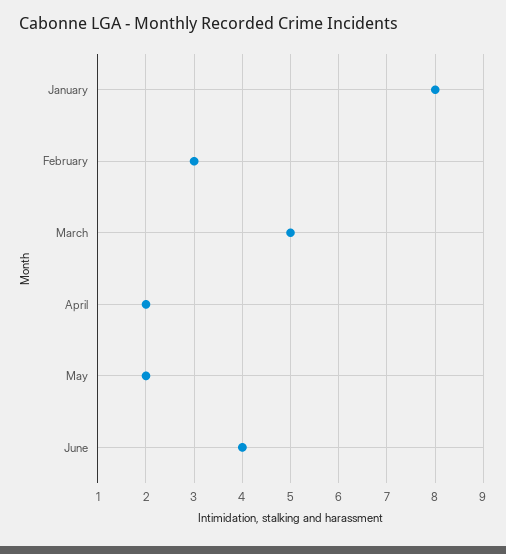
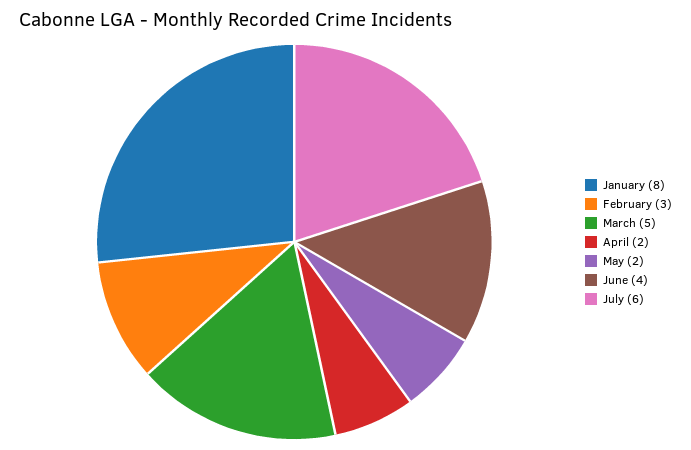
July: none -> 6

